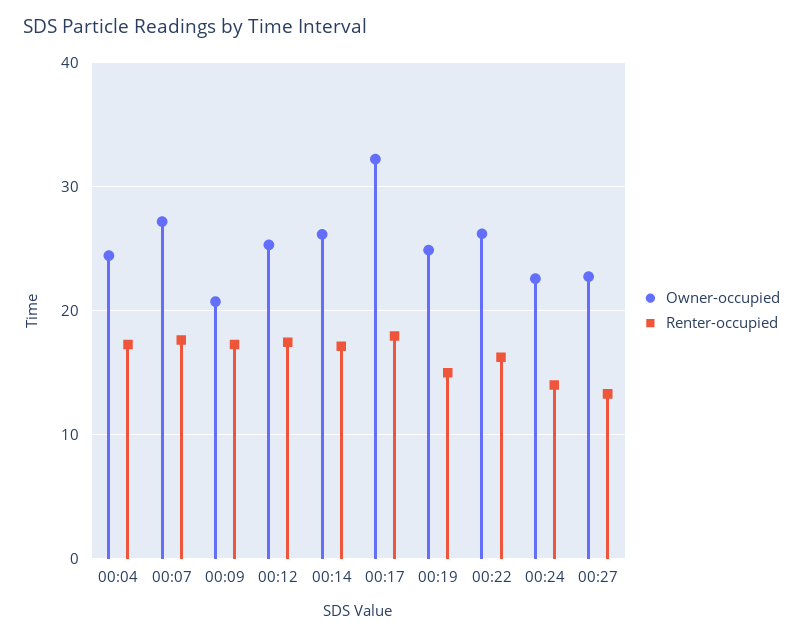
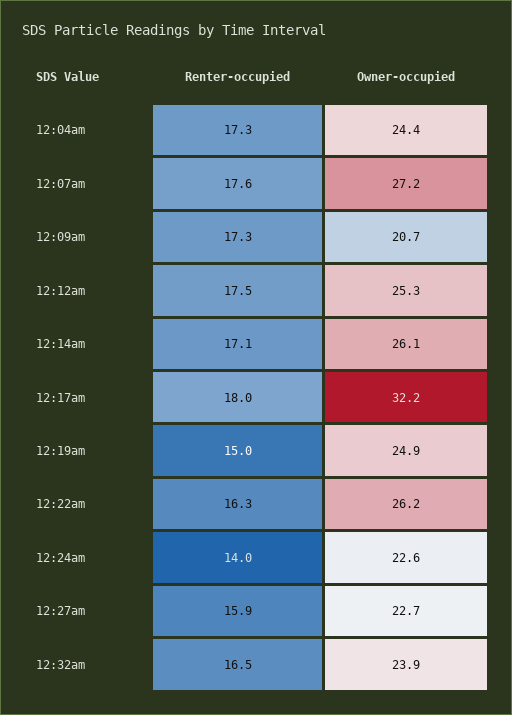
Renter-occupied, 00:27: 13 -> 15.9
Renter-occupied, 12:32am: none -> 16.5
Owner-occupied, 12:32am: none -> 23.9

